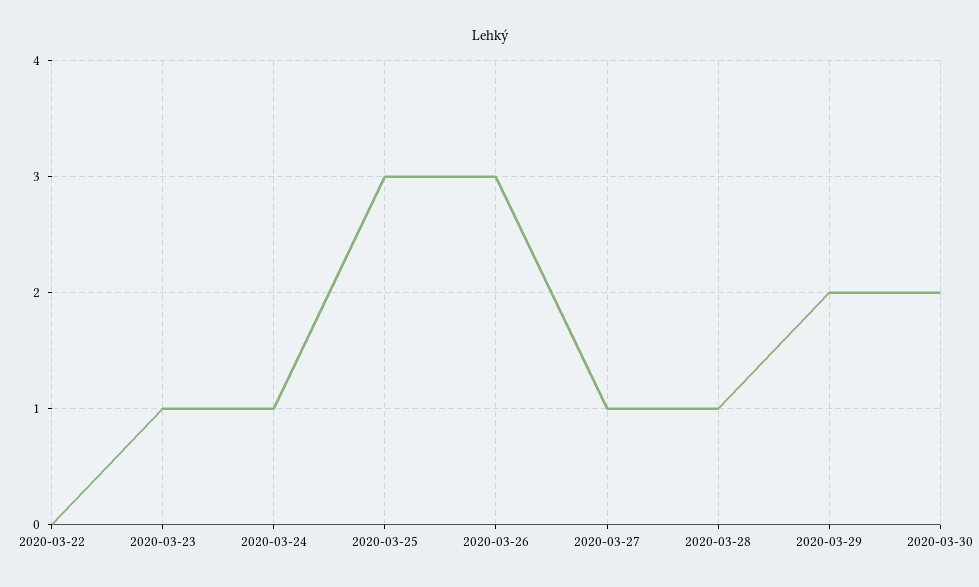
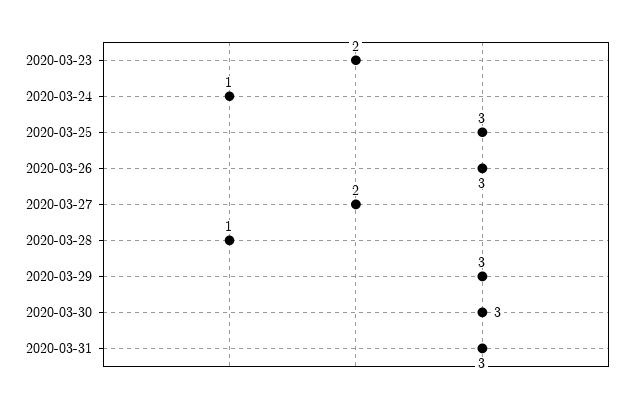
2020-03-22: 0 -> none
2020-03-23: 1 -> 2
2020-03-27: 1 -> 2
2020-03-29: 2 -> 3
2020-03-30: 2 -> 3
2020-03-31: none -> 3

